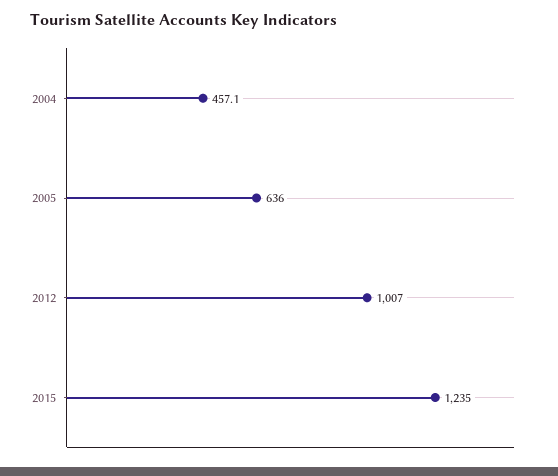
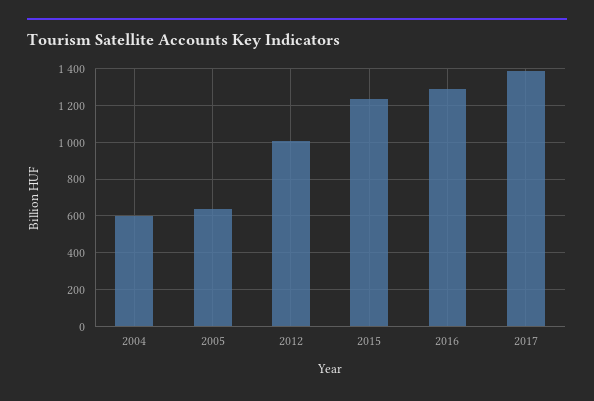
2004: 457.1 -> 600
2016: none -> 1300
2017: none -> 1400

